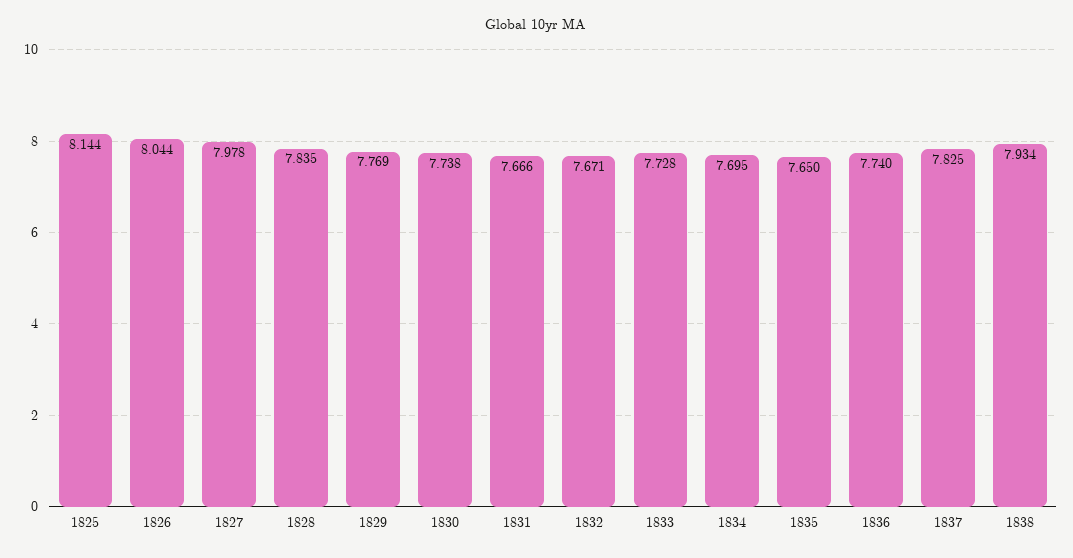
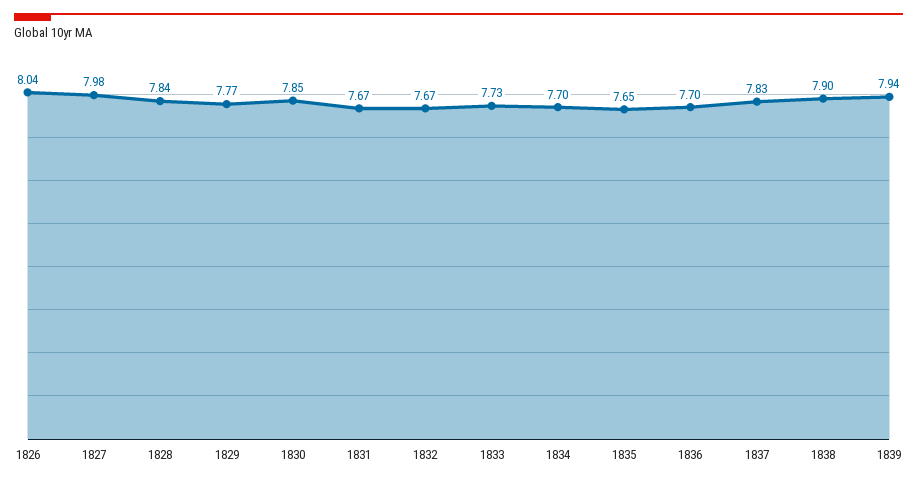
1825: 8.144 -> none
1830: 7.738 -> 7.85
1836: 7.74 -> 7.7
1838: 7.934 -> 7.9
1839: none -> 7.94

